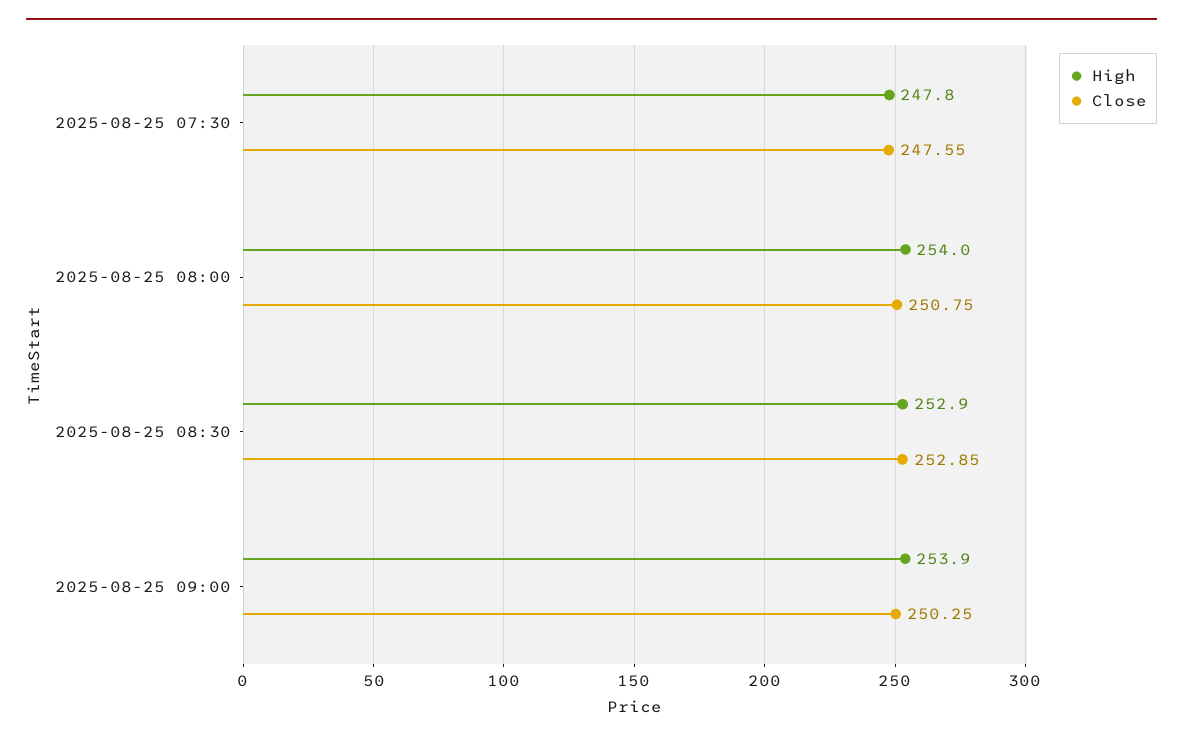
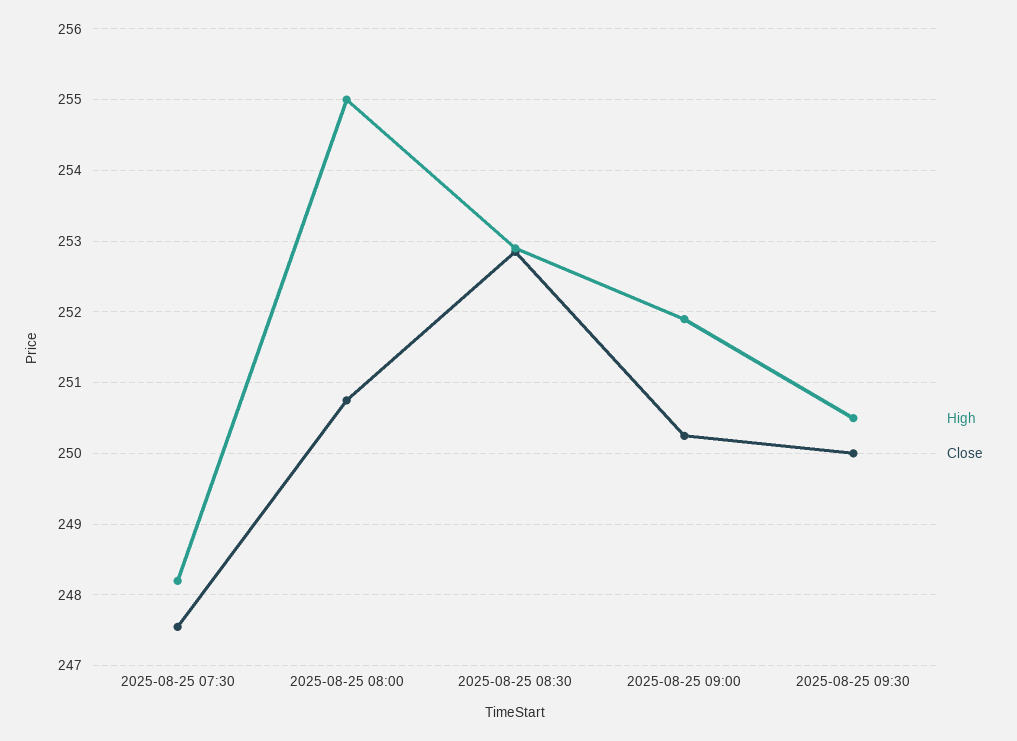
High, 2025-08-25 07:30: 247.8 -> 248.2
High, 2025-08-25 08:00: 254 -> 255
High, 2025-08-25 09:00: 253.9 -> 251.9
High, 2025-08-25 09:30: none -> 250.5
Close, 2025-08-25 09:30: none -> 250

